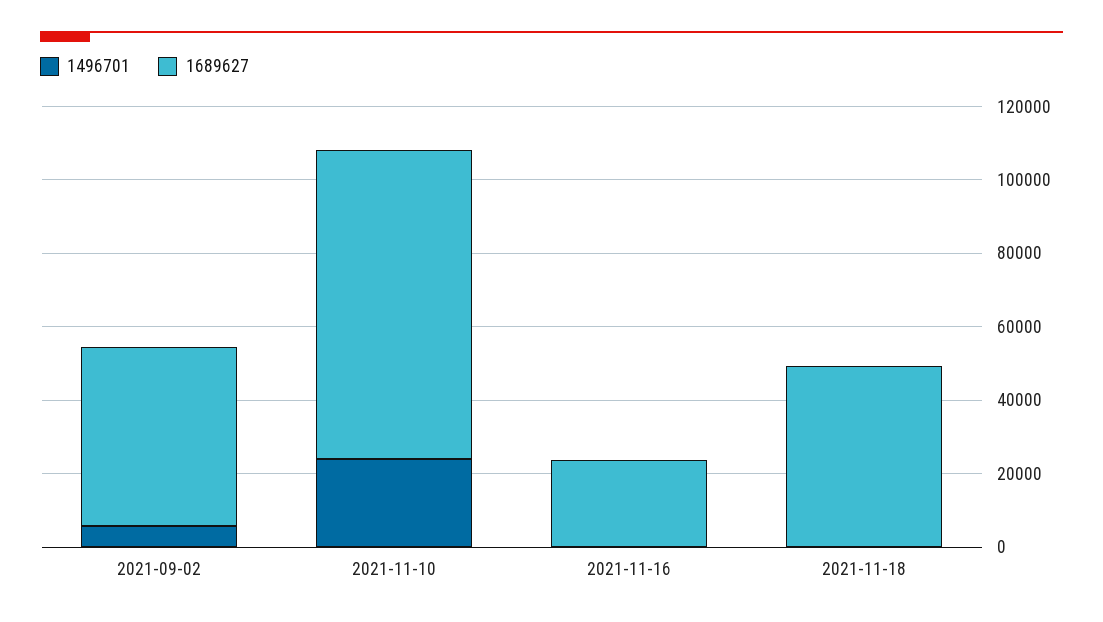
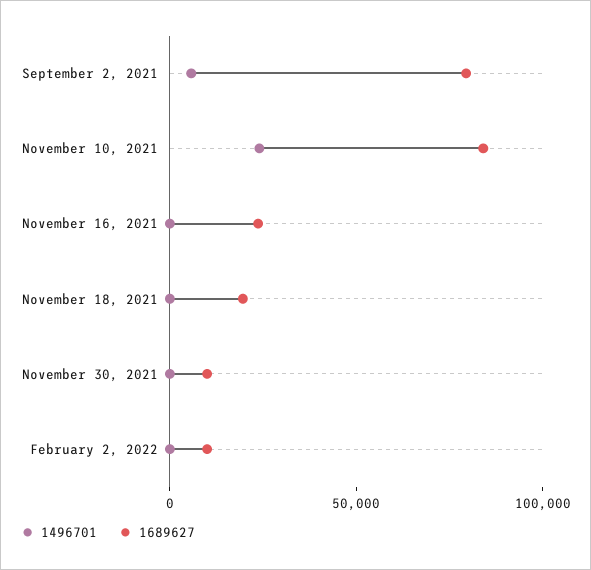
1689627, 2021-09-02: 50000 -> 80000
1689627, 2021-11-18: 50000 -> 20000
1496701, November 30, 2021: none -> 0
1689627, November 30, 2021: none -> 10000
1496701, February 2, 2022: none -> 0
1689627, February 2, 2022: none -> 10000

